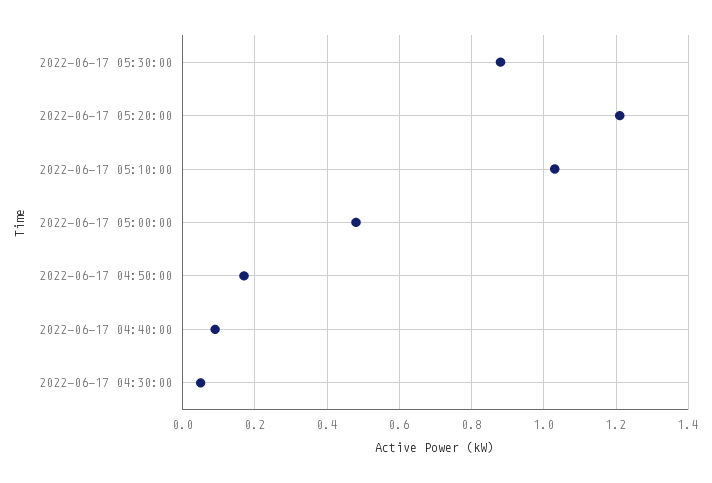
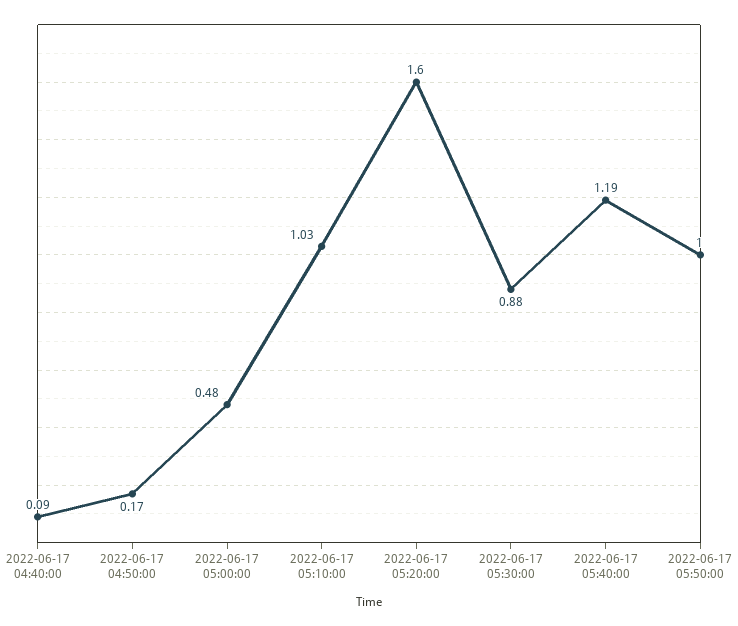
2022-06-17 05:20:00: 1.2 -> 1.6
2022-06-17 04:30:00: 0.05 -> none
2022-06-17 05:40:00: none -> 1.19
2022-06-17 05:50:00: none -> 1

